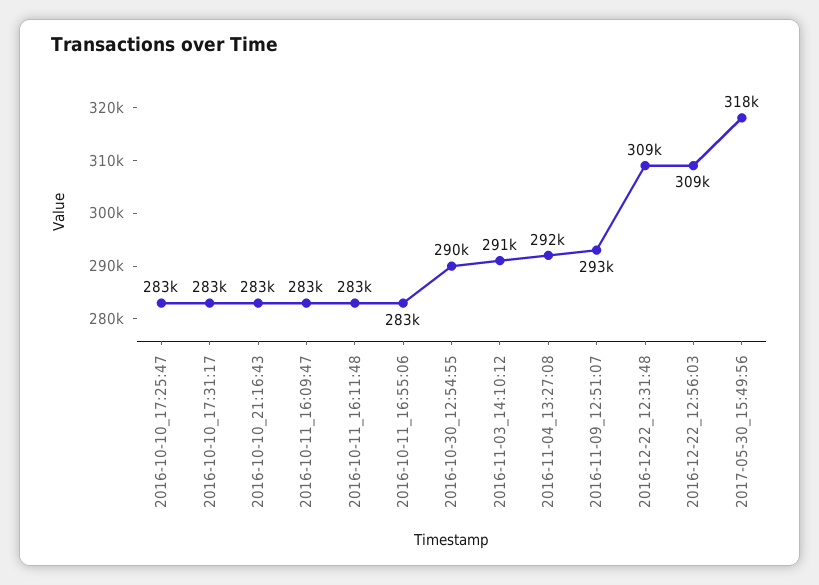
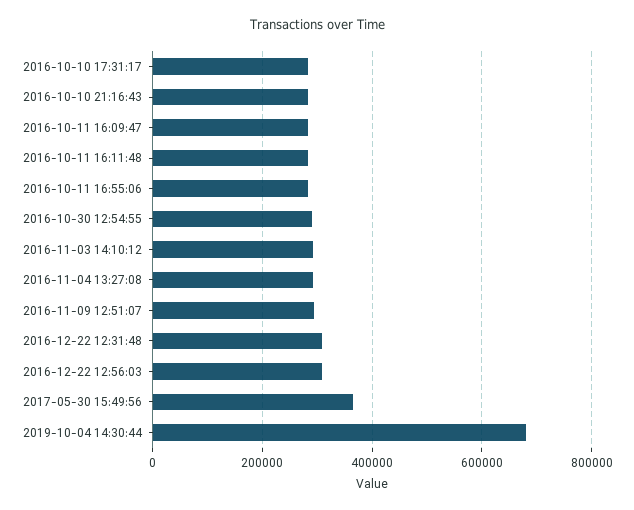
2016-10-10_17:25:47: 283000 -> none
2017-05-30_15:49:56: 318000 -> 360000
2019-10-04 14:30:44: none -> 680000

